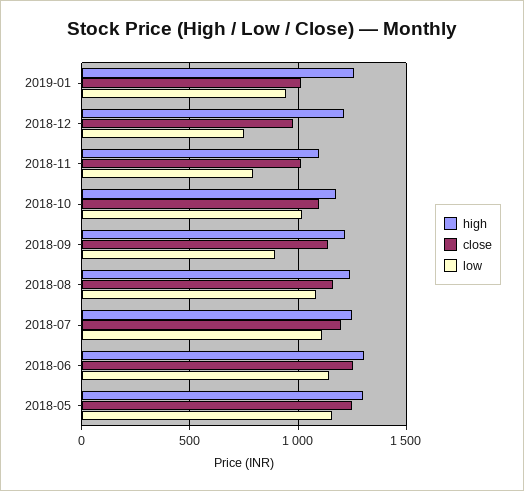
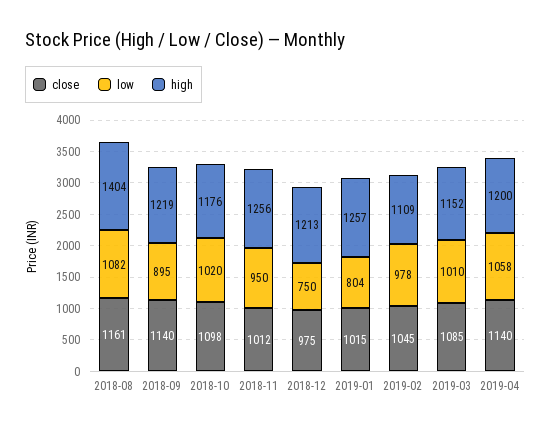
low, 2019-01: 950 -> 804
high, 2018-11: 1100 -> 1256
low, 2018-11: 800 -> 950
high, 2018-08: 1250 -> 1404
high, 2018-07: 1250 -> none
close, 2018-07: 1200 -> none
low, 2018-07: 1100 -> none
high, 2018-06: 1300 -> none
close, 2018-06: 1250 -> none
low, 2018-06: 1150 -> none
high, 2018-05: 1300 -> none
close, 2018-05: 1250 -> none
low, 2018-05: 1150 -> none
close, 2019-02: none -> 1045
low, 2019-02: none -> 978
high, 2019-02: none -> 1109
close, 2019-03: none -> 1085
low, 2019-03: none -> 1010
high, 2019-03: none -> 1152
close, 2019-04: none -> 1140
low, 2019-04: none -> 1058
high, 2019-04: none -> 1200

